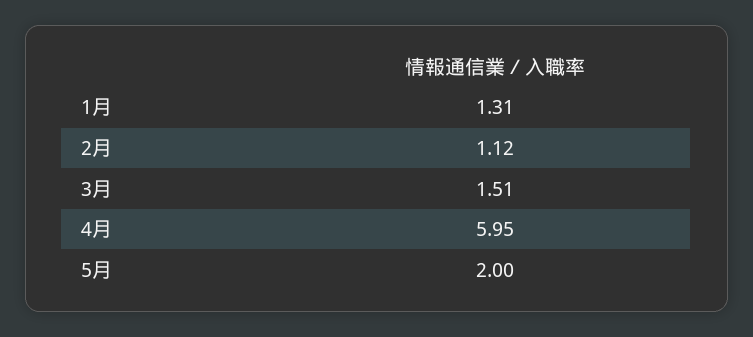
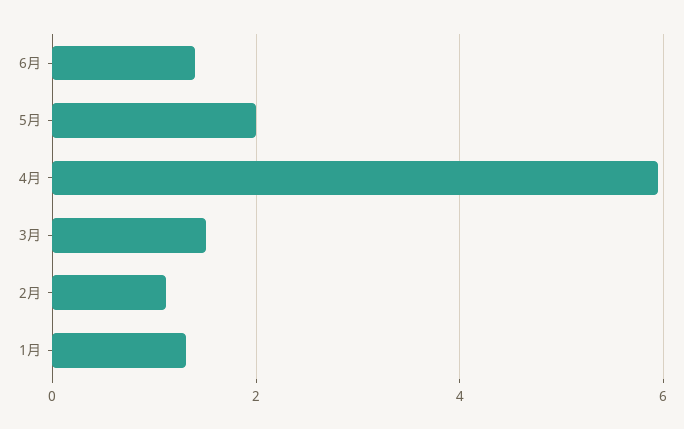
6月: none -> 1.4

